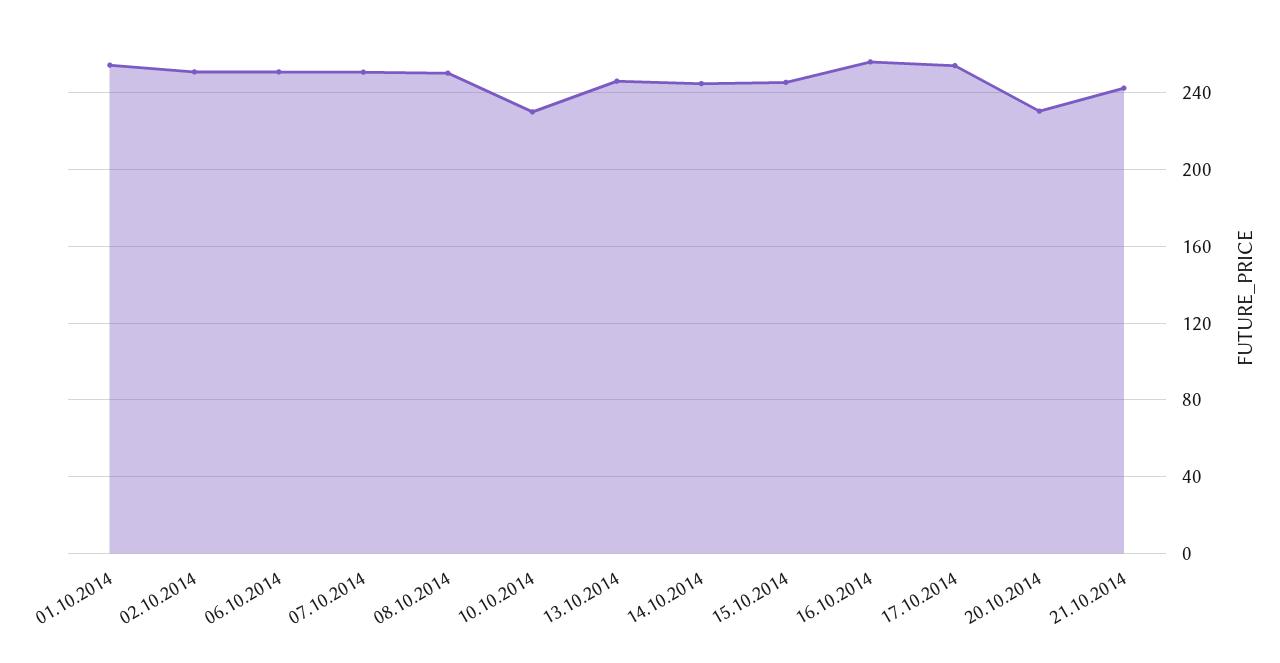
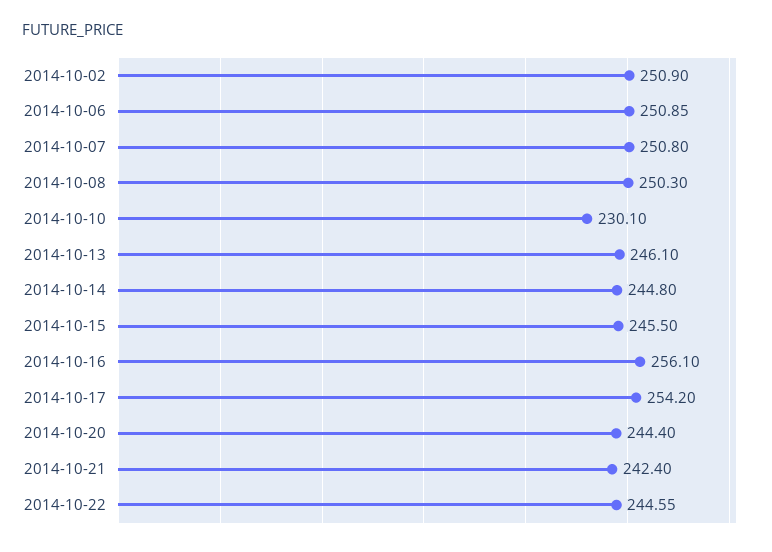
01.10.2014: 255 -> none
20.10.2014: 230 -> 244.4
2014-10-22: none -> 244.55

